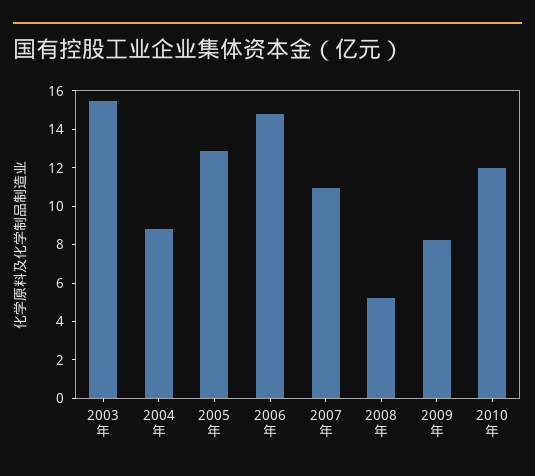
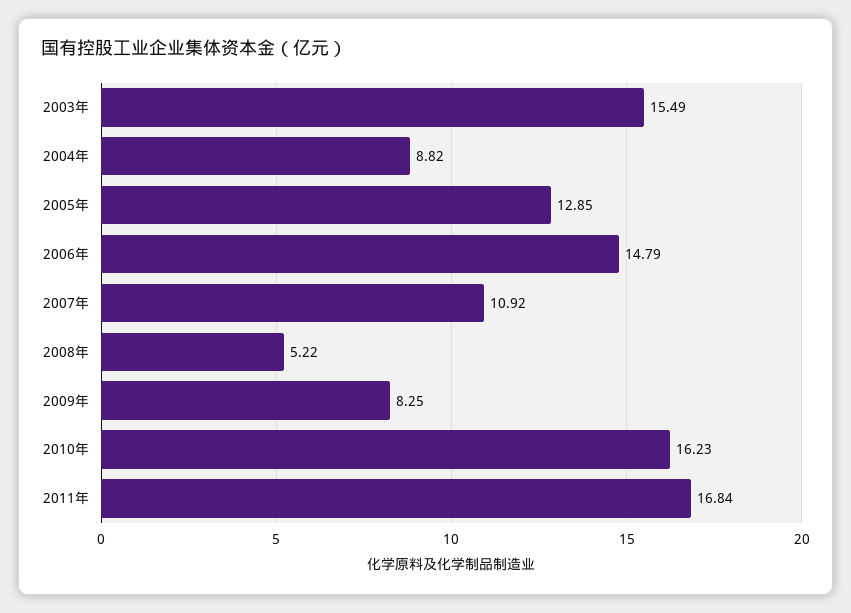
2010年: 12 -> 16.23
2011年: none -> 16.84

